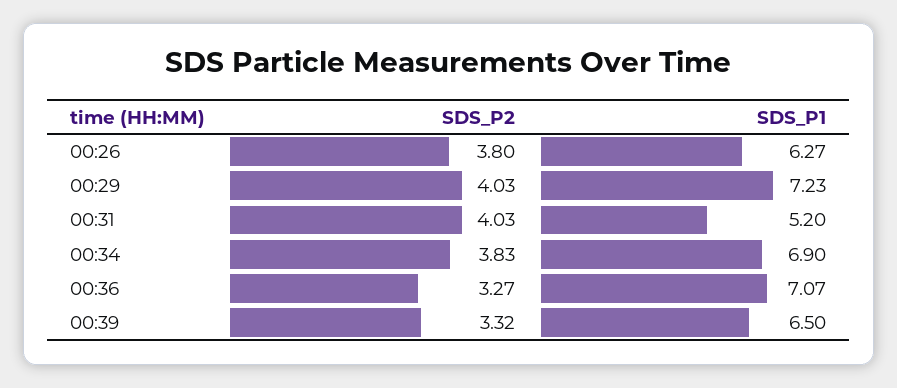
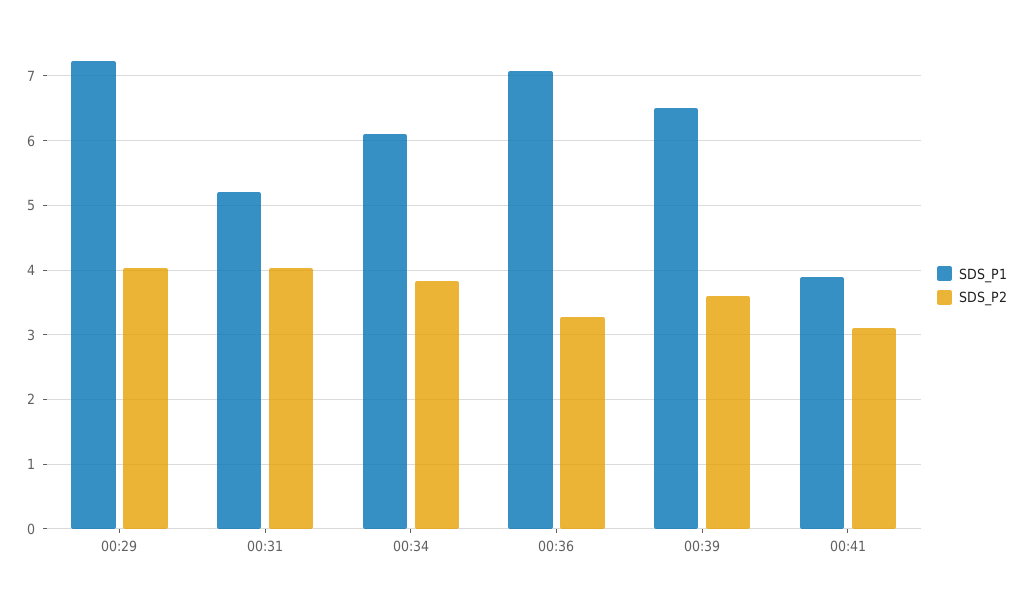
SDS_P2, 00:26: 3.8 -> none
SDS_P1, 00:26: 6.27 -> none
SDS_P1, 00:34: 6.9 -> 6.1
SDS_P2, 00:39: 3.32 -> 3.6
SDS_P1, 00:41: none -> 3.9
SDS_P2, 00:41: none -> 3.1

